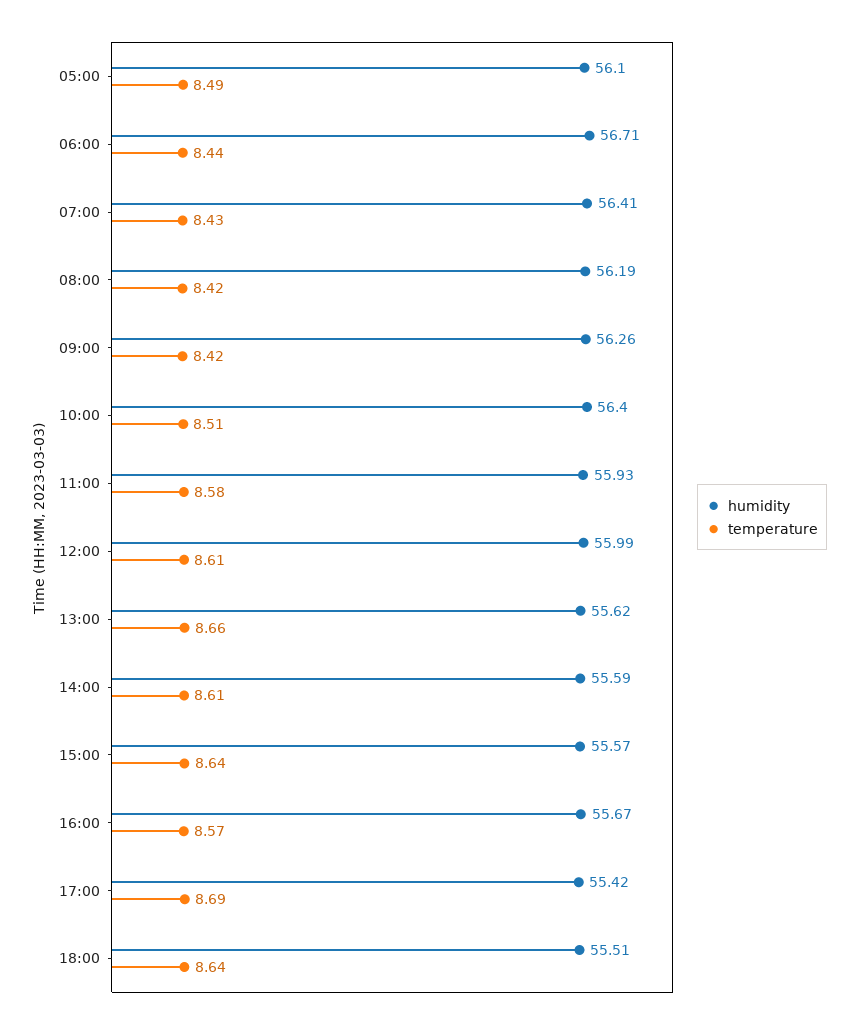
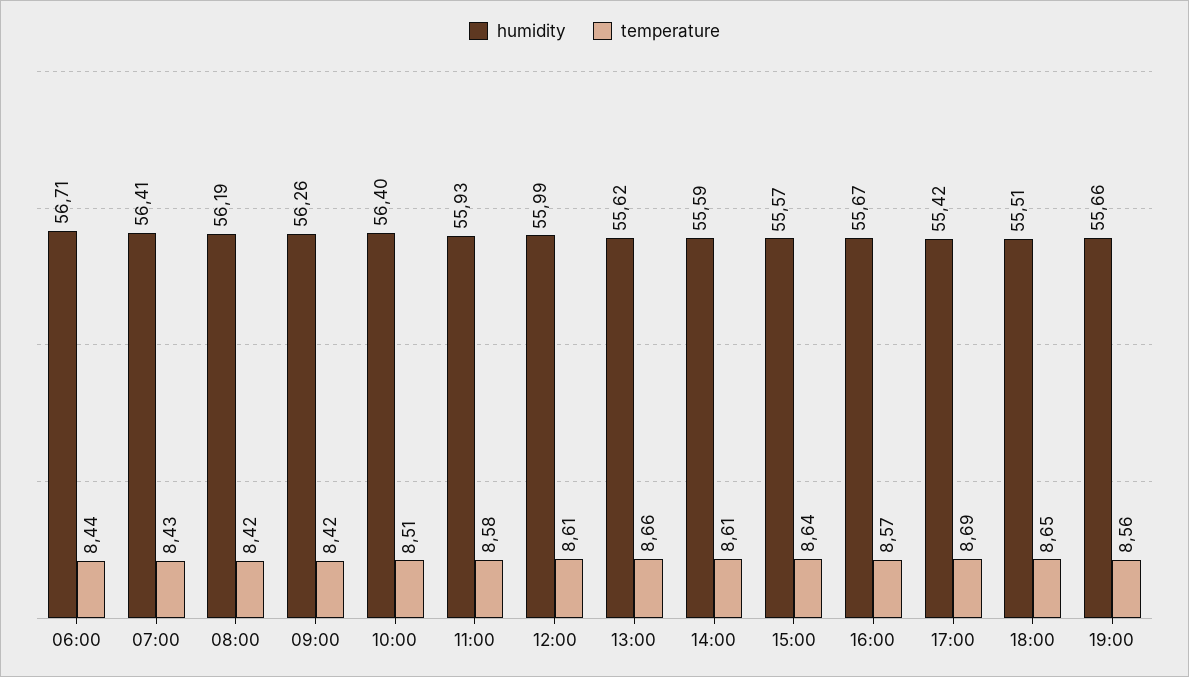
humidity, 05:00: 56.1 -> none
temperature, 05:00: 8.49 -> none
temperature, 18:00: 8.64 -> 8.65
humidity, 19:00: none -> 55.66
temperature, 19:00: none -> 8.56

